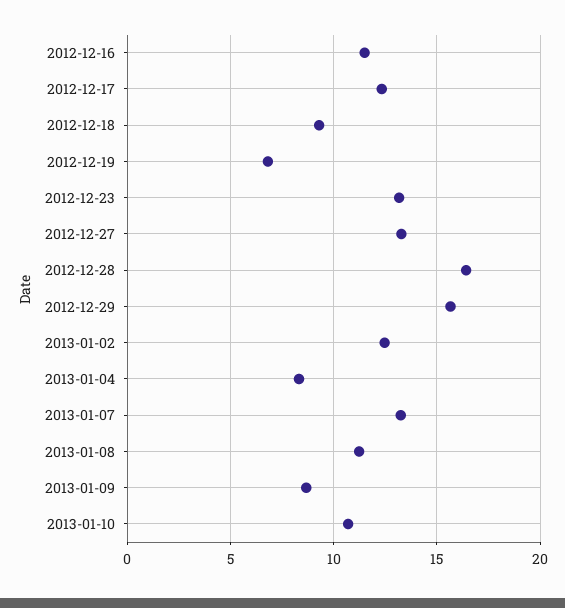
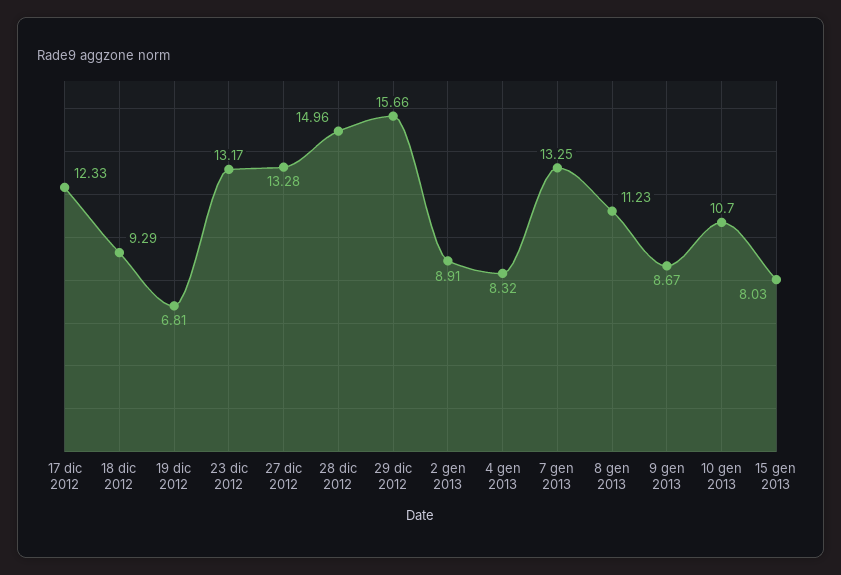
2012-12-16: 11.5 -> none
2012-12-28: 16.5 -> 14.96
2013-01-02: 12.5 -> 8.91
15 gen 2013: none -> 8.03

